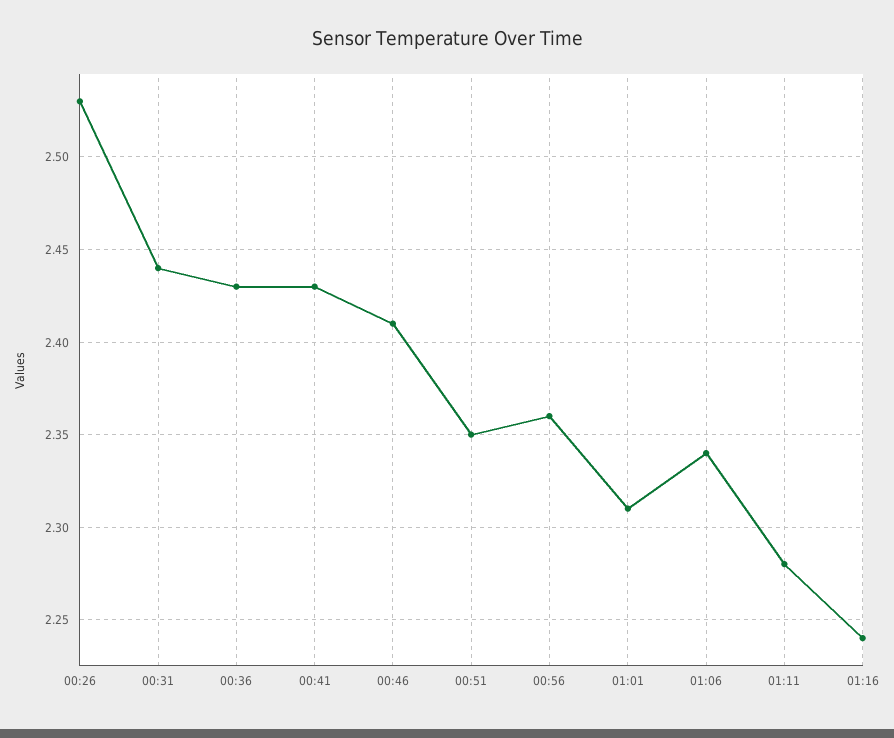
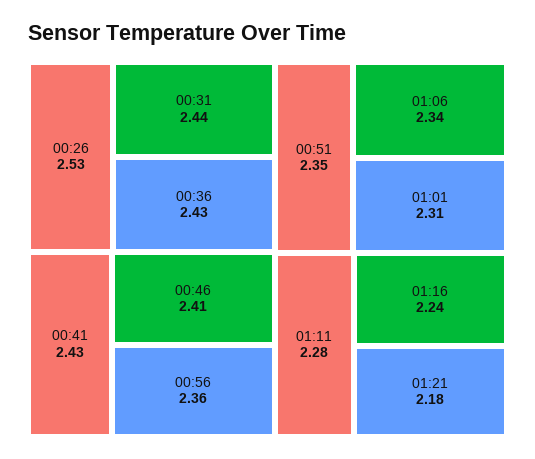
01:21: none -> 2.18

